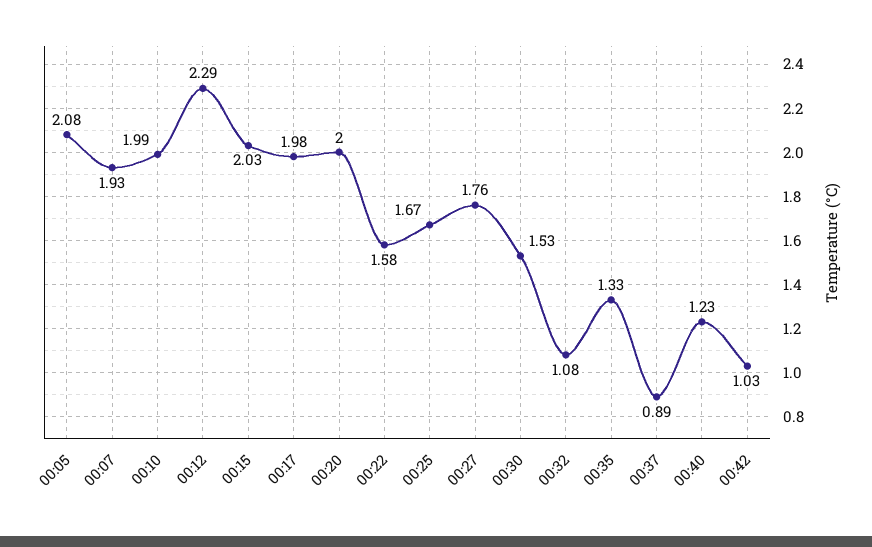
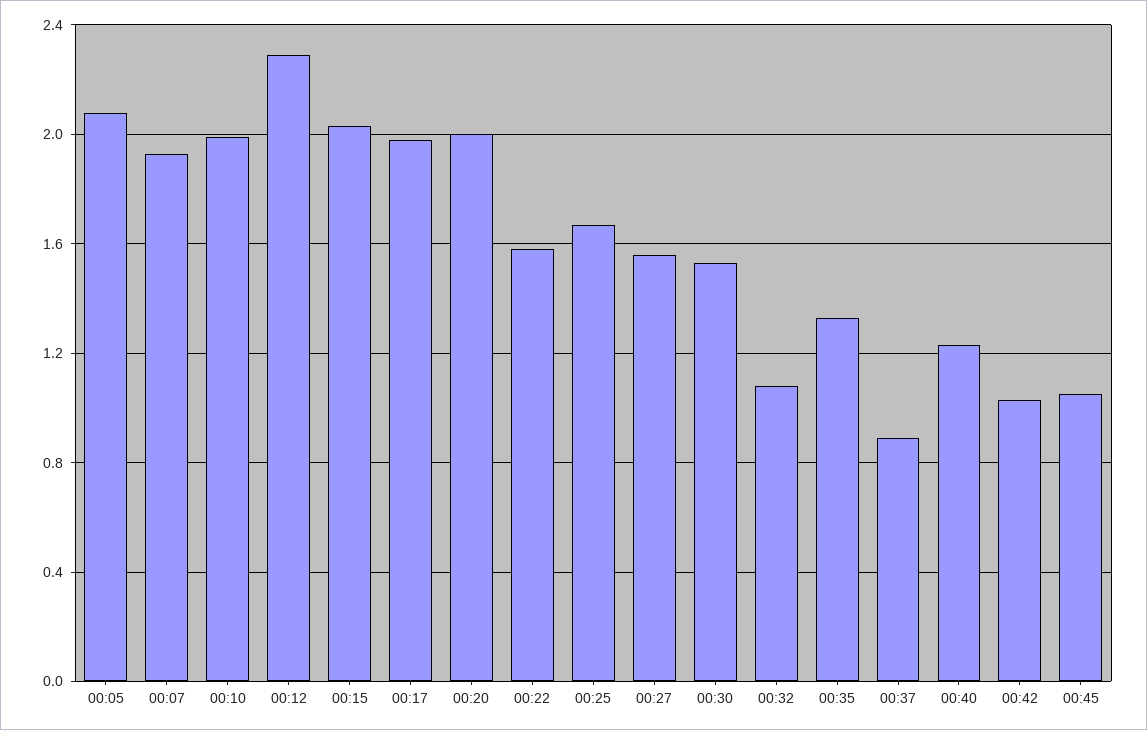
00:27: 1.76 -> 1.55
00:45: none -> 1.05

